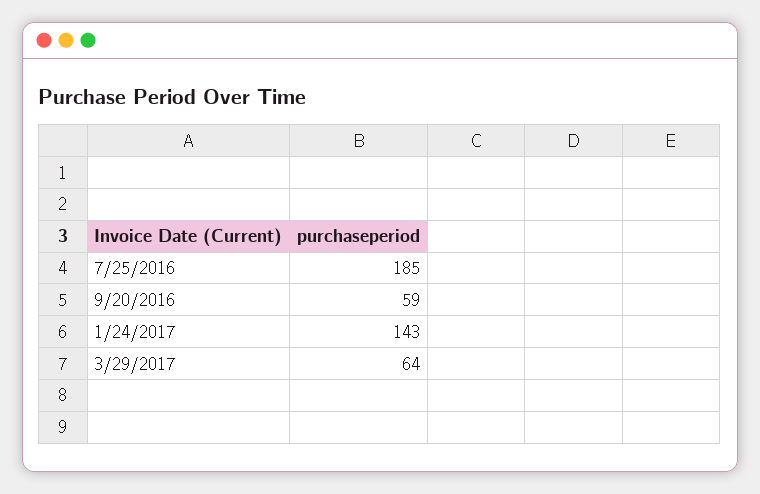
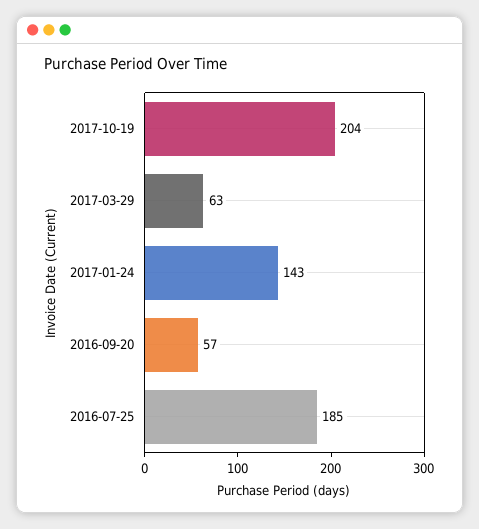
9/20/2016: 59 -> 57
3/29/2017: 64 -> 63
2017-10-19: none -> 204

